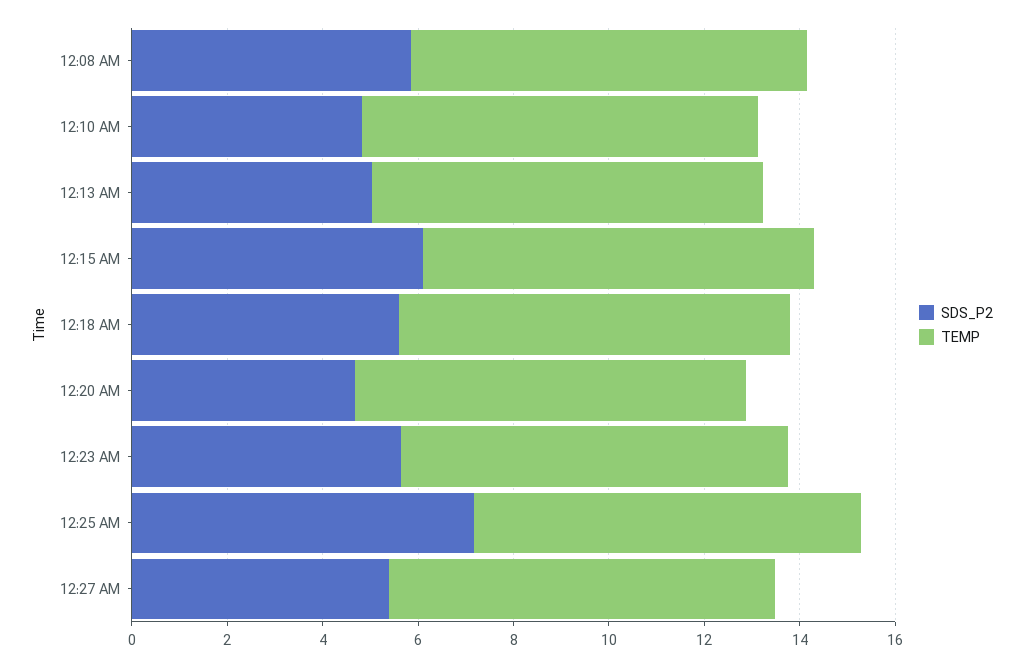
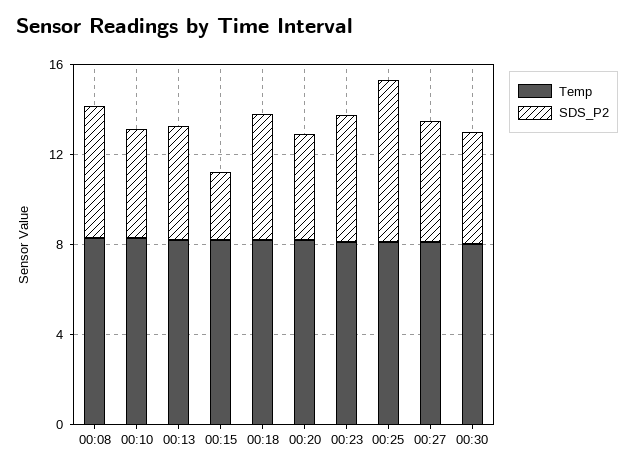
SDS_P2, 12:15 AM: 6 -> 3
TEMP, 00:30: none -> 8
SDS_P2, 00:30: none -> 5

